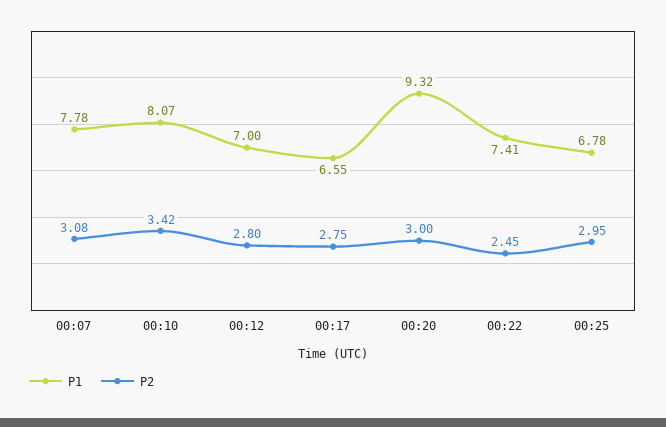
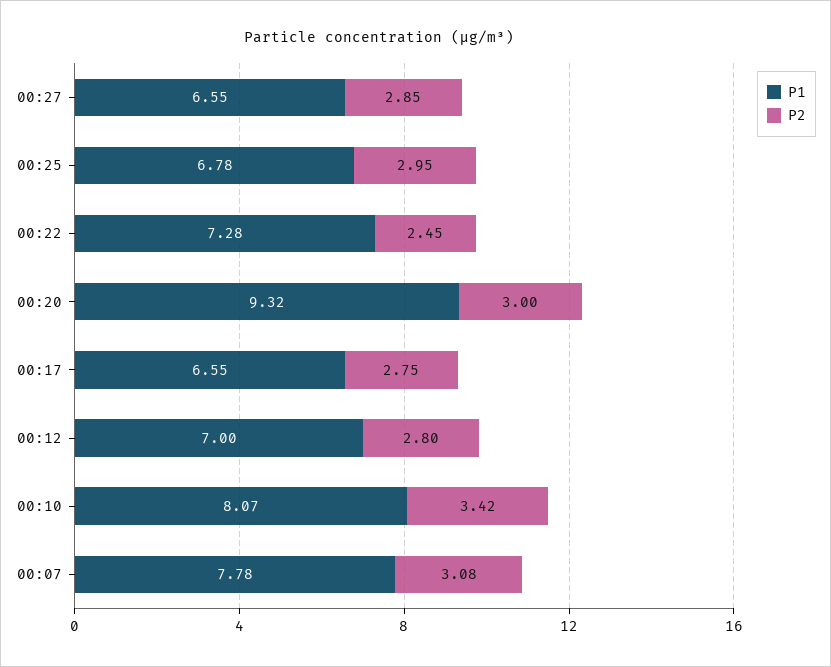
P1, 00:22: 7.41 -> 7.28
P1, 00:27: none -> 6.55
P2, 00:27: none -> 2.85

